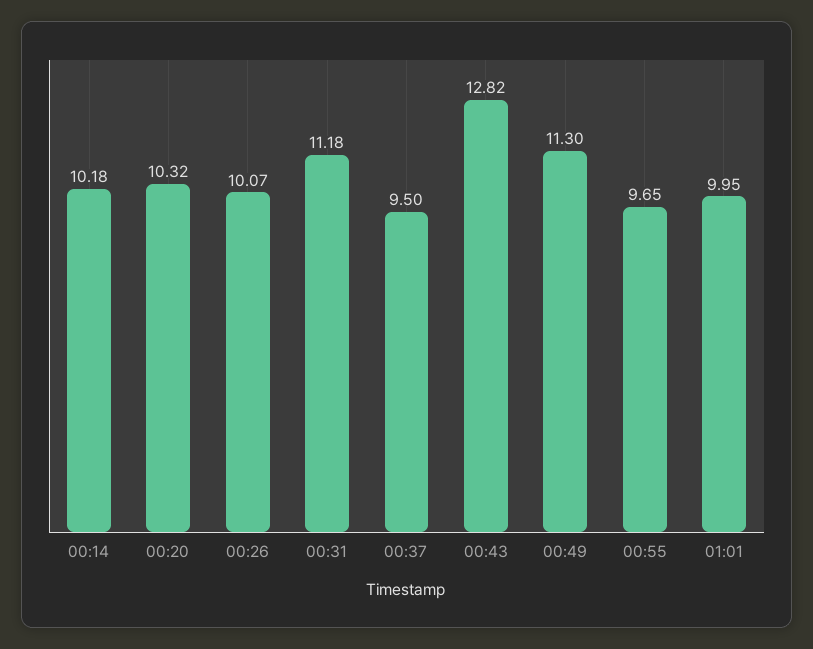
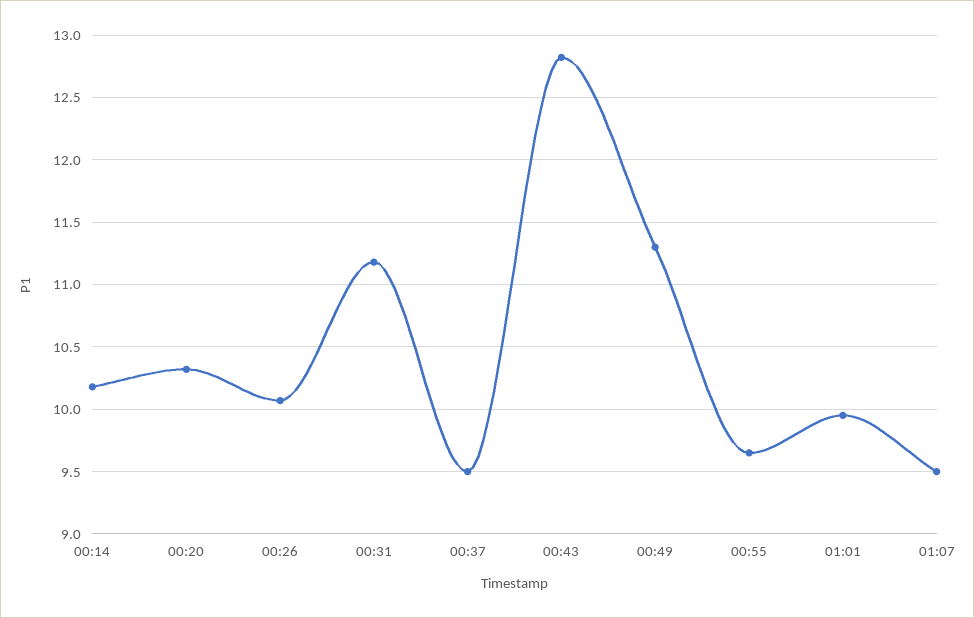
01:07: none -> 9.5

